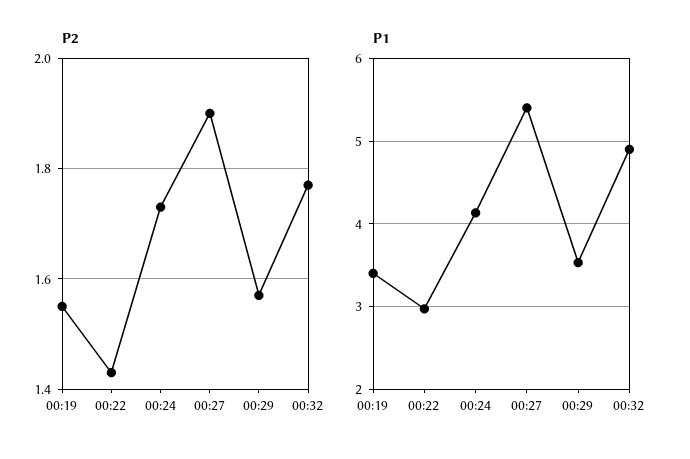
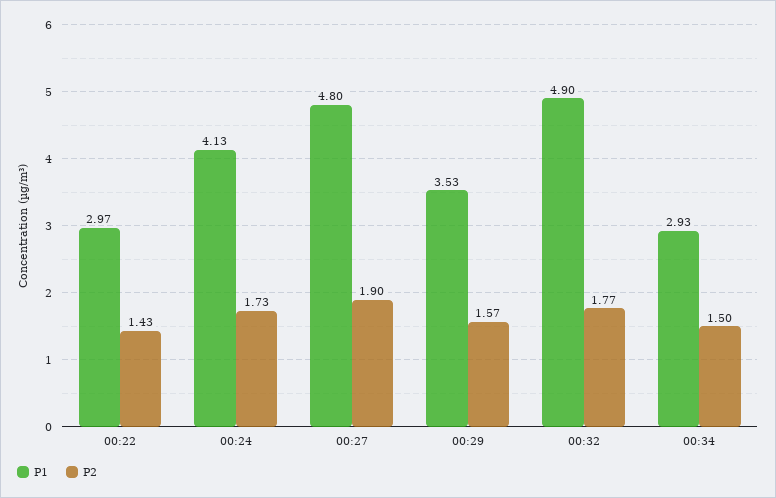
P2, 00:19: 1.55 -> none
P1, 00:19: 3.4 -> none
P1, 00:27: 5.4 -> 4.8
P1, 00:34: none -> 2.93
P2, 00:34: none -> 1.5

